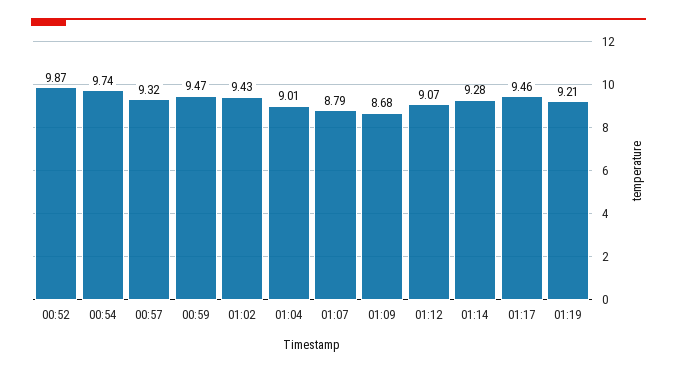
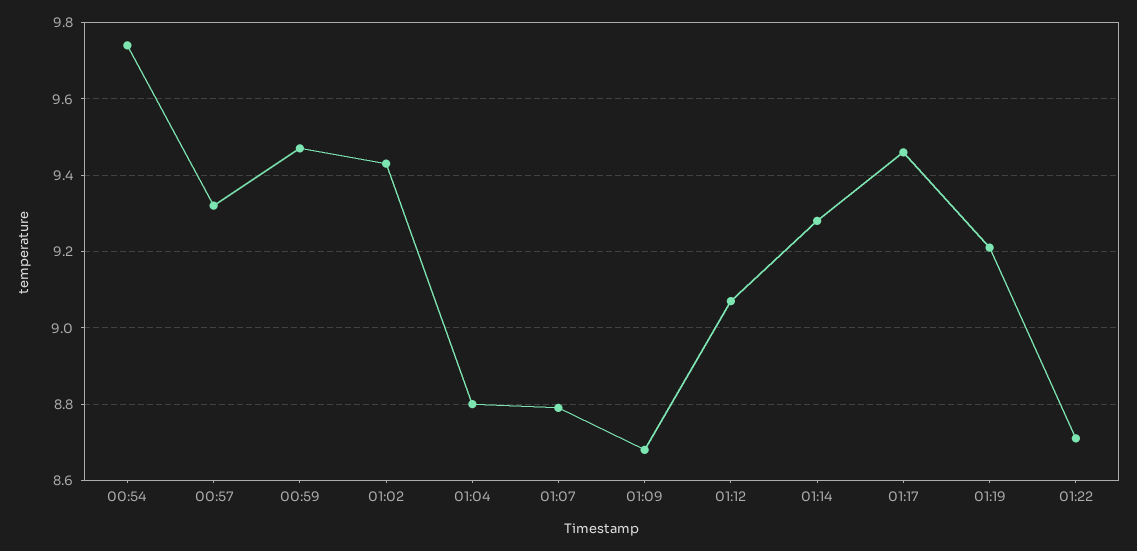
00:52: 9.87 -> none
01:04: 9.01 -> 8.8
01:22: none -> 8.7

